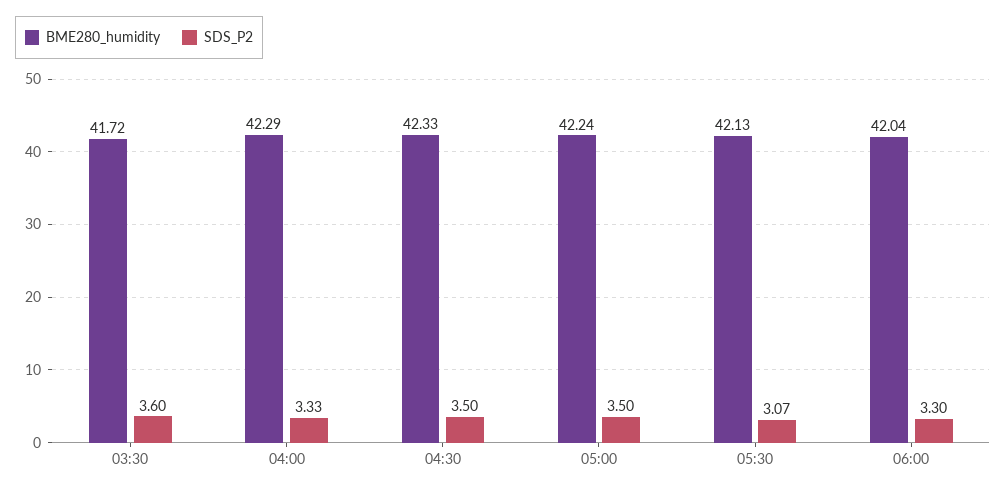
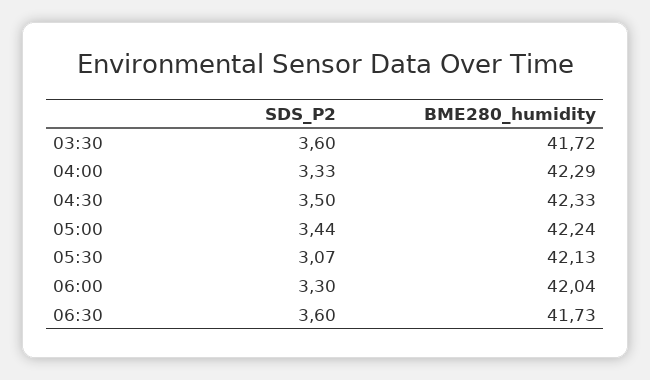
SDS_P2, 05:00: 3.5 -> 3.44
SDS_P2, 06:30: none -> 3.6
BME280_humidity, 06:30: none -> 41.73

